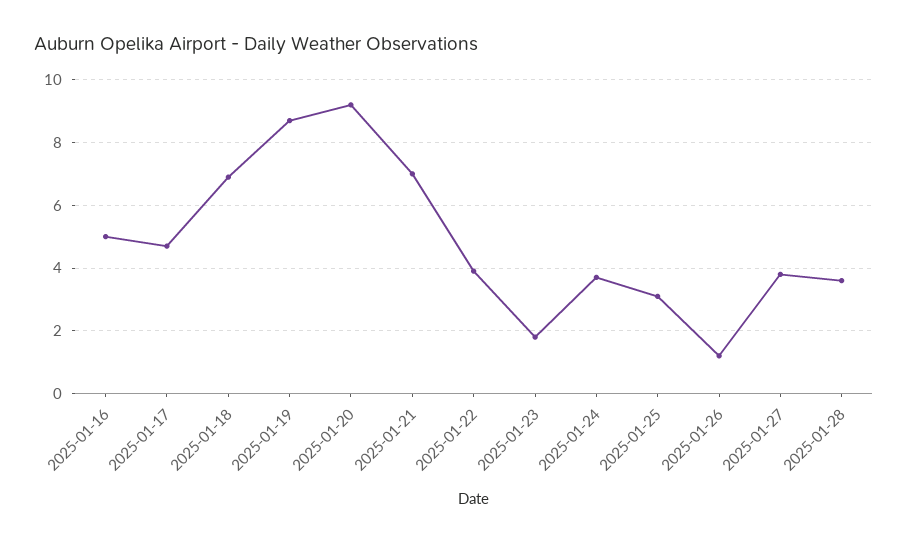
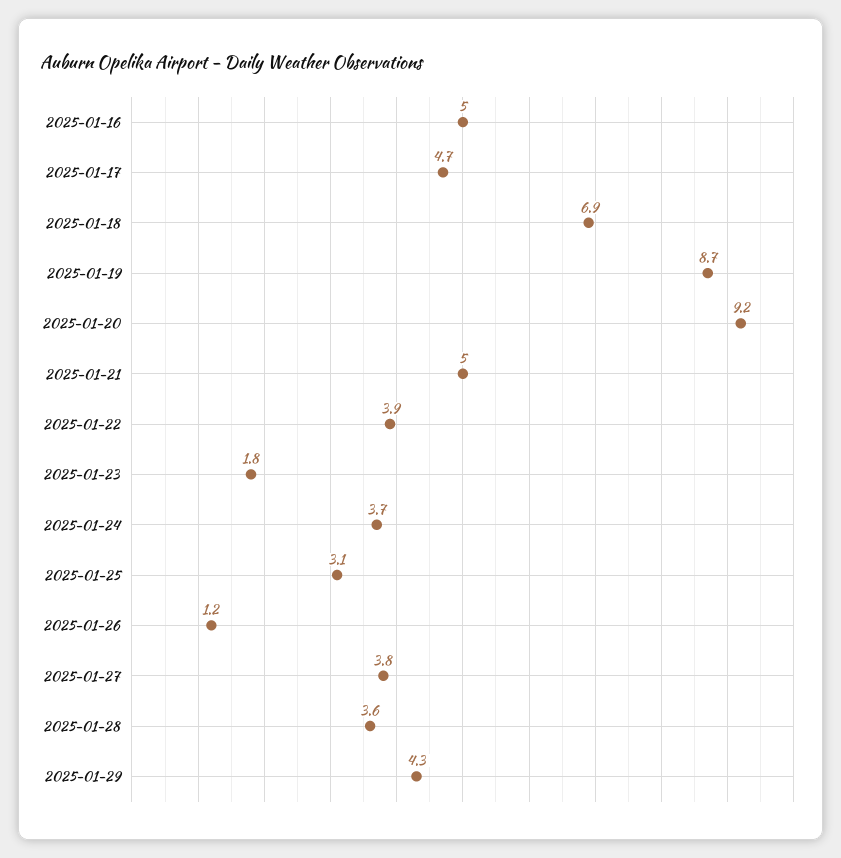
2025-01-21: 7 -> 5
2025-01-29: none -> 4.3

